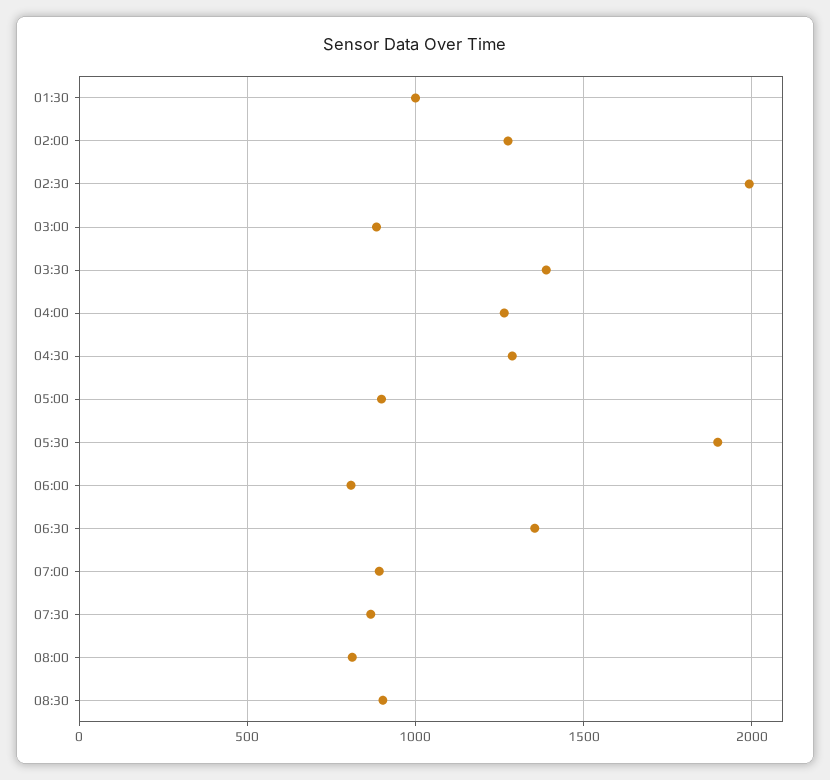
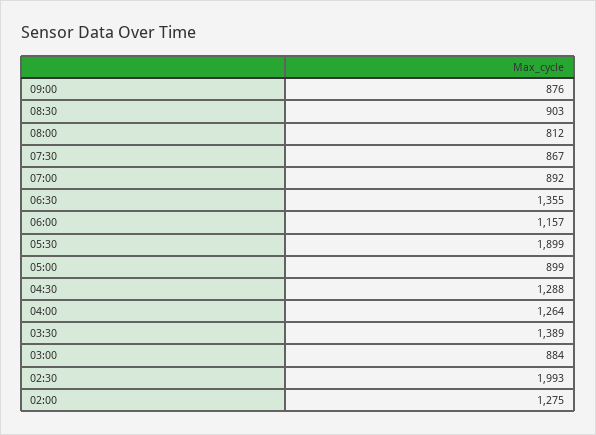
01:30: 1000 -> none
06:00: 800 -> 1157
09:00: none -> 876

